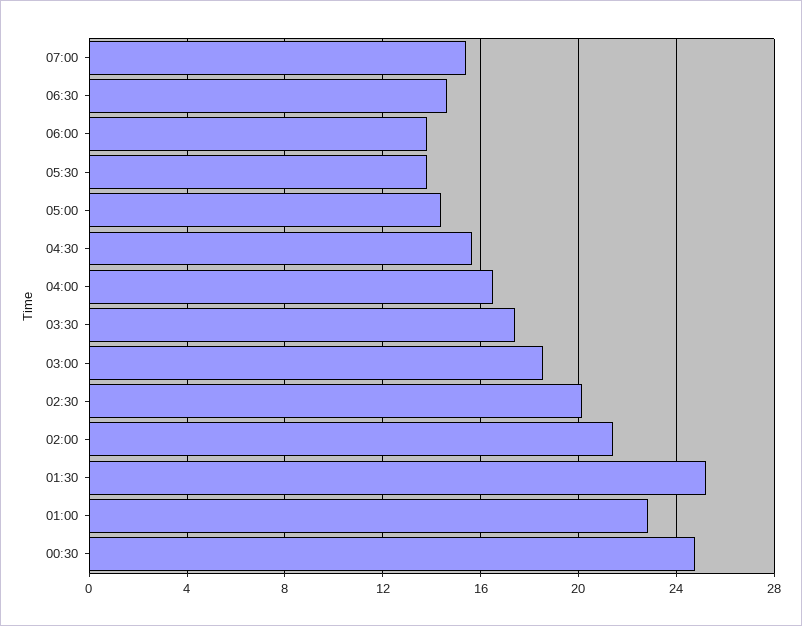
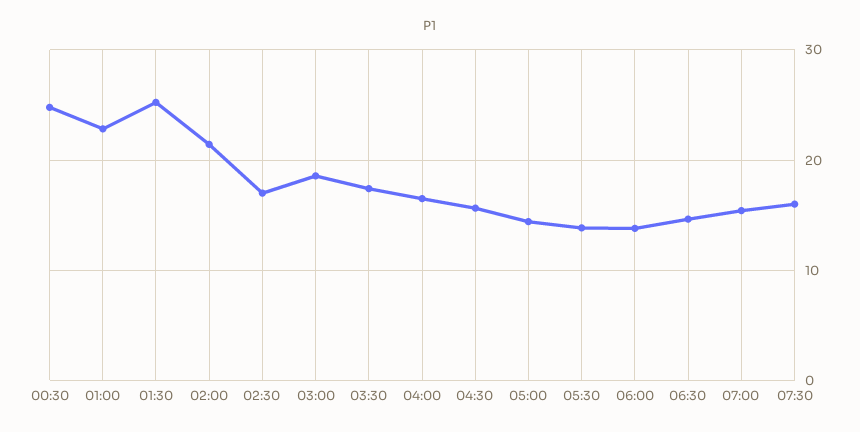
02:30: 20 -> 17
07:30: none -> 16

